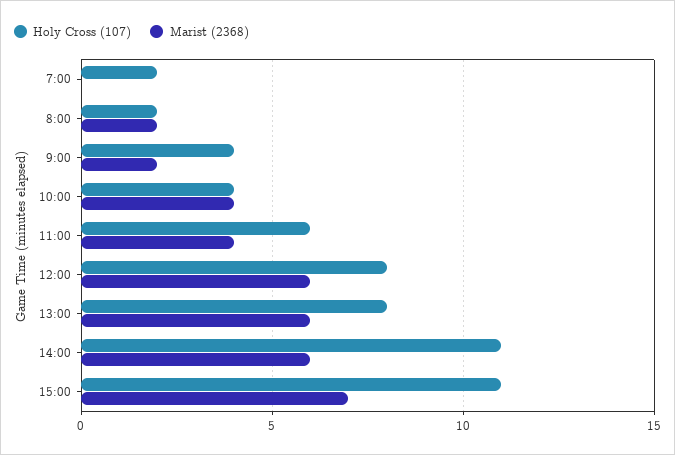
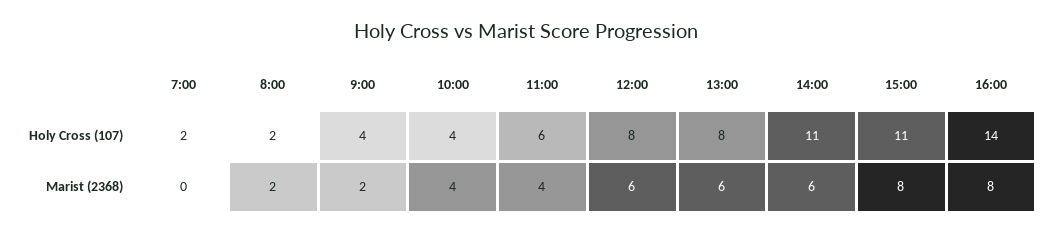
Marist (2368), 15:00: 7 -> 8
Holy Cross (107), 16:00: none -> 14
Marist (2368), 16:00: none -> 8

